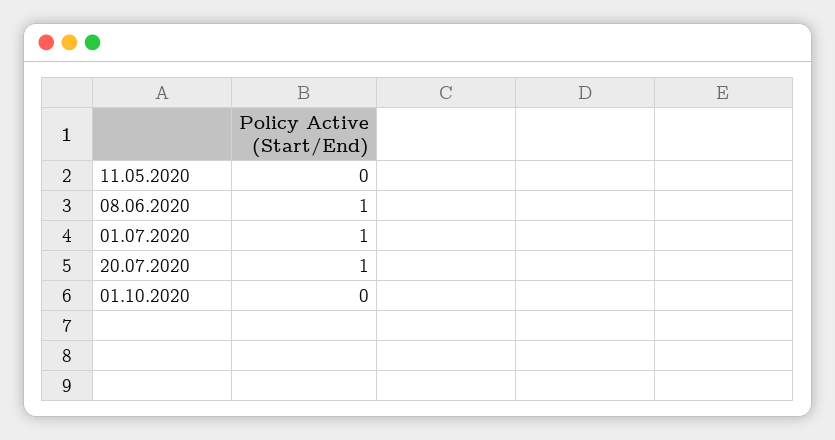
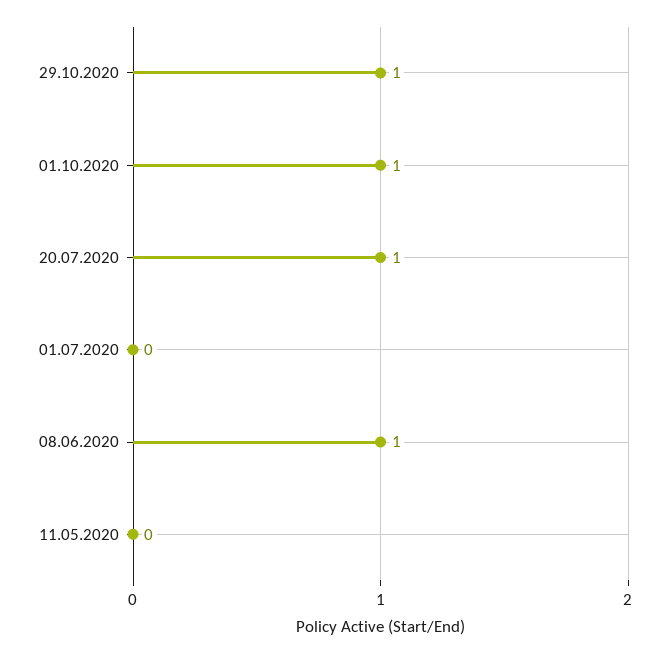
01.07.2020: 1 -> 0
01.10.2020: 0 -> 1
29.10.2020: none -> 1

